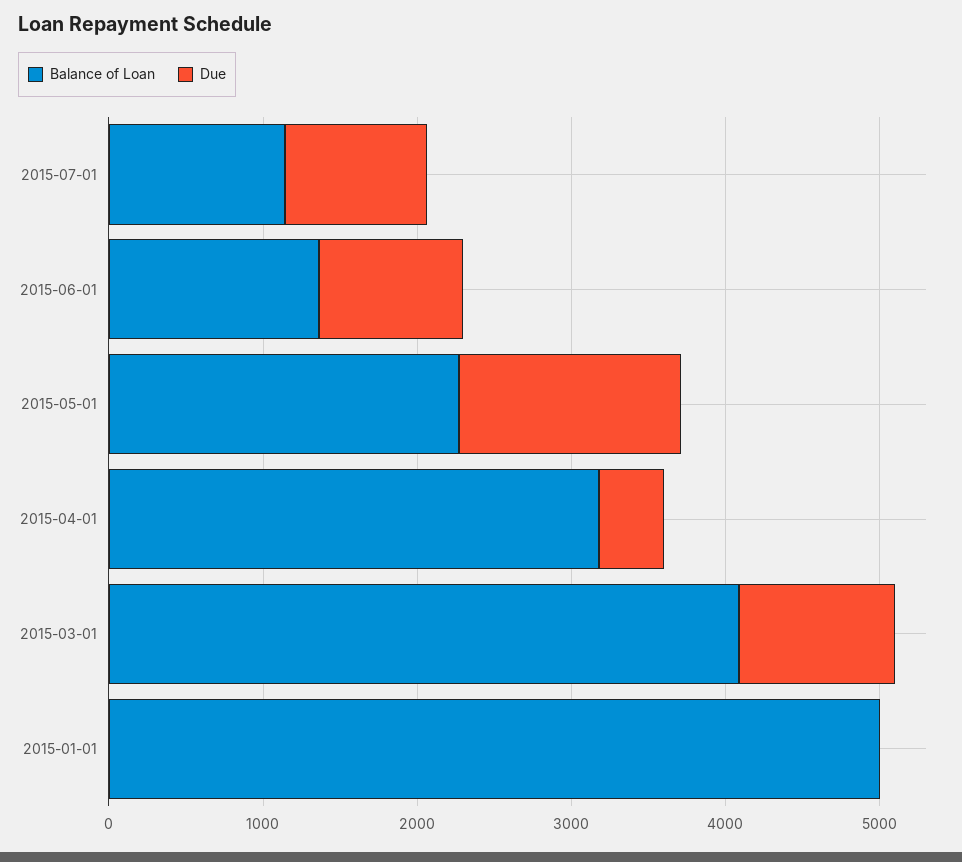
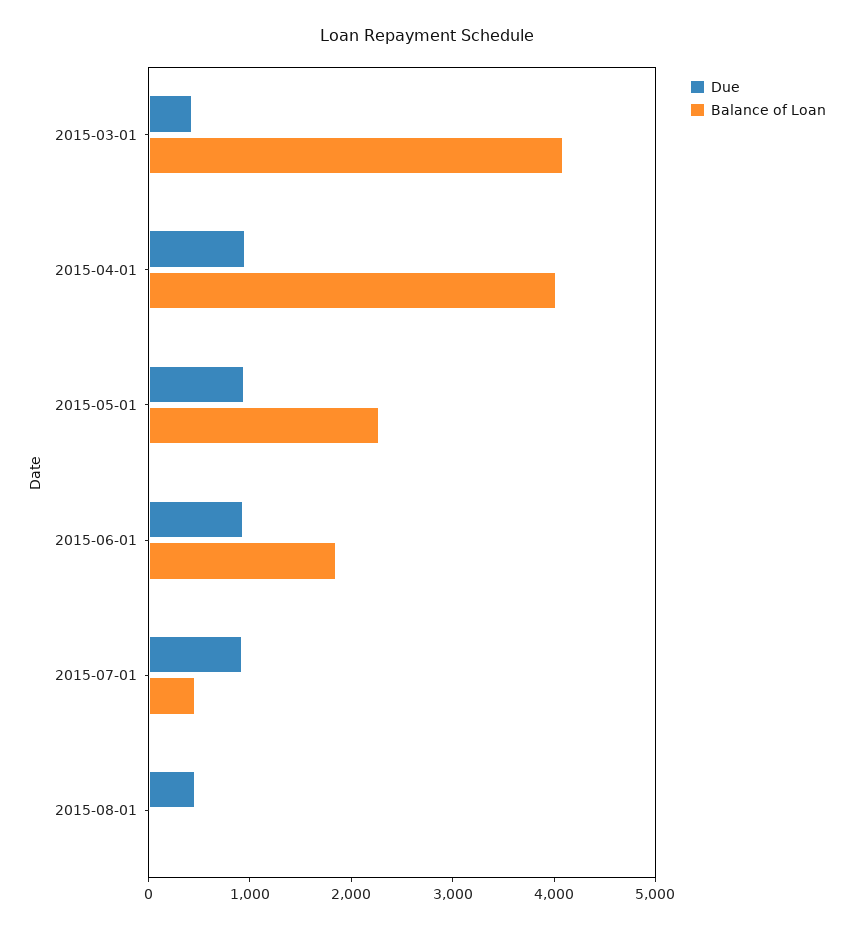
Balance of Loan, 2015-07-01: 1200 -> 400
Balance of Loan, 2015-06-01: 1400 -> 1800
Due, 2015-05-01: 1400 -> 1000
Balance of Loan, 2015-04-01: 3200 -> 4000
Due, 2015-04-01: 400 -> 1000
Due, 2015-03-01: 1000 -> 400
Balance of Loan, 2015-01-01: 5000 -> none
Due, 2015-01-01: 0 -> none
Due, 2015-08-01: none -> 400
Balance of Loan, 2015-08-01: none -> 0

